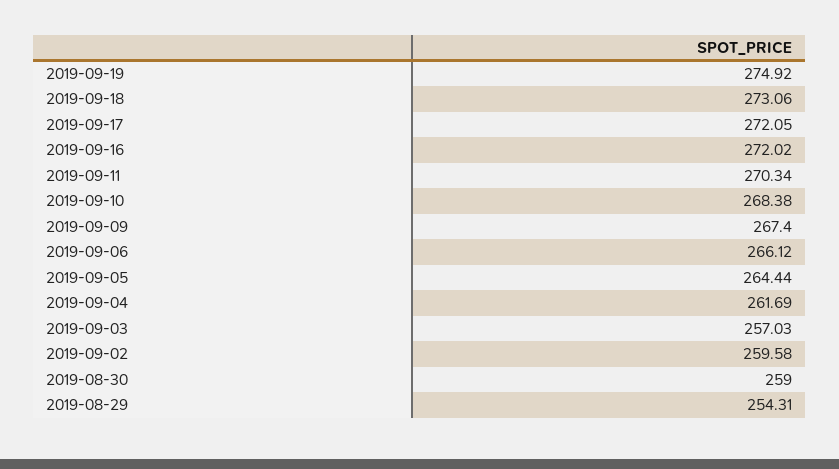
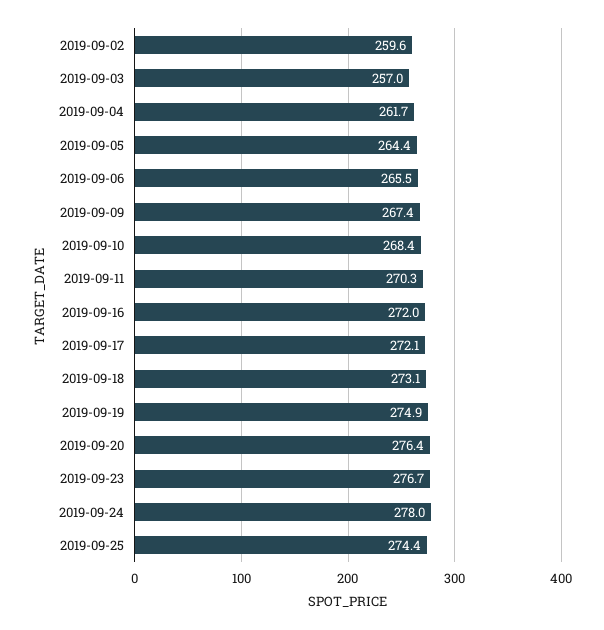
2019-09-06: 266.12 -> 265.5
2019-08-30: 259 -> none
2019-08-29: 254.31 -> none
2019-09-20: none -> 276.4
2019-09-23: none -> 276.7
2019-09-24: none -> 278
2019-09-25: none -> 274.4

